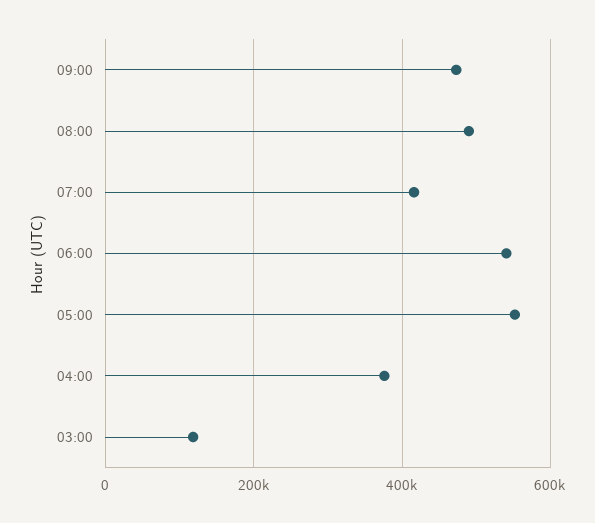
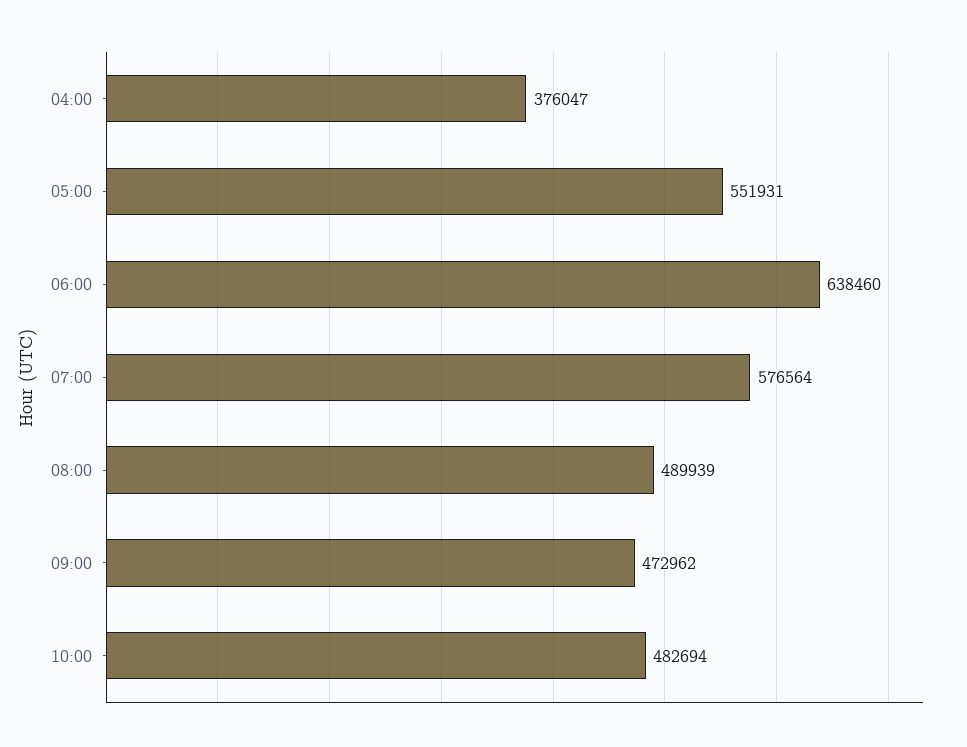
07:00: 420000 -> 576564
06:00: 540000 -> 638460
03:00: 120000 -> none
10:00: none -> 482694

